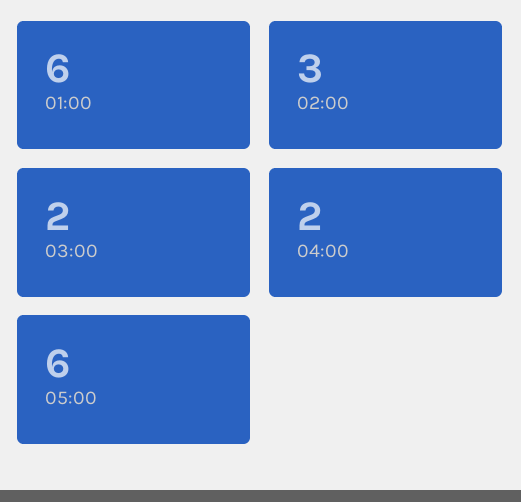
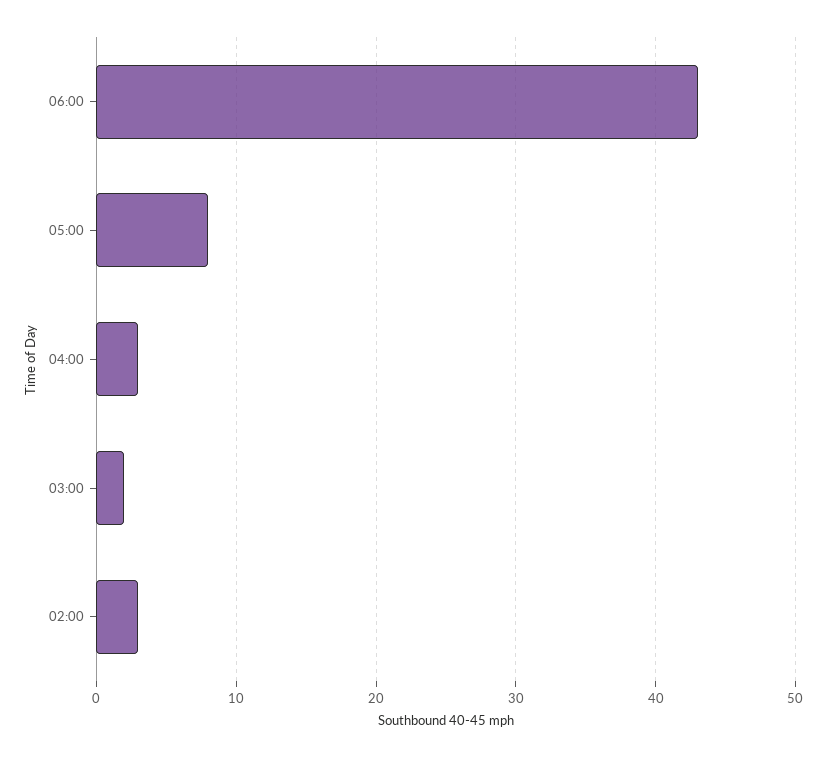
01:00: 6 -> none
04:00: 2 -> 3
05:00: 6 -> 8
06:00: none -> 43

